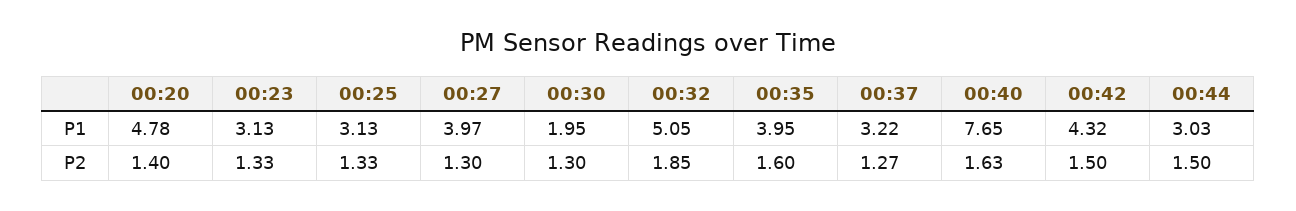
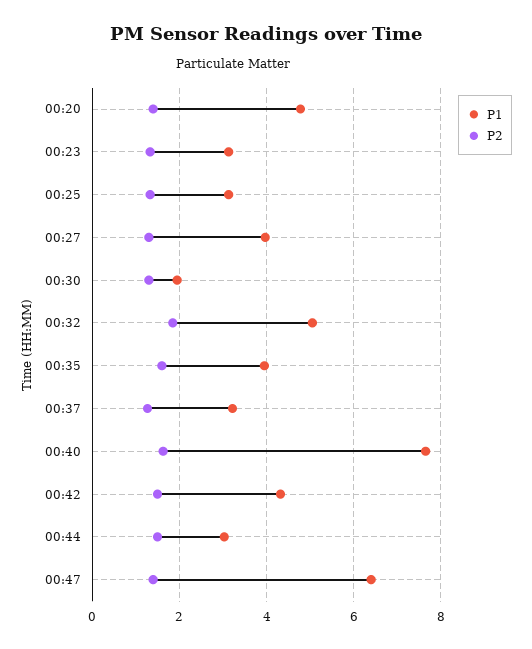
P1, 00:47: none -> 6.4
P2, 00:47: none -> 1.4

